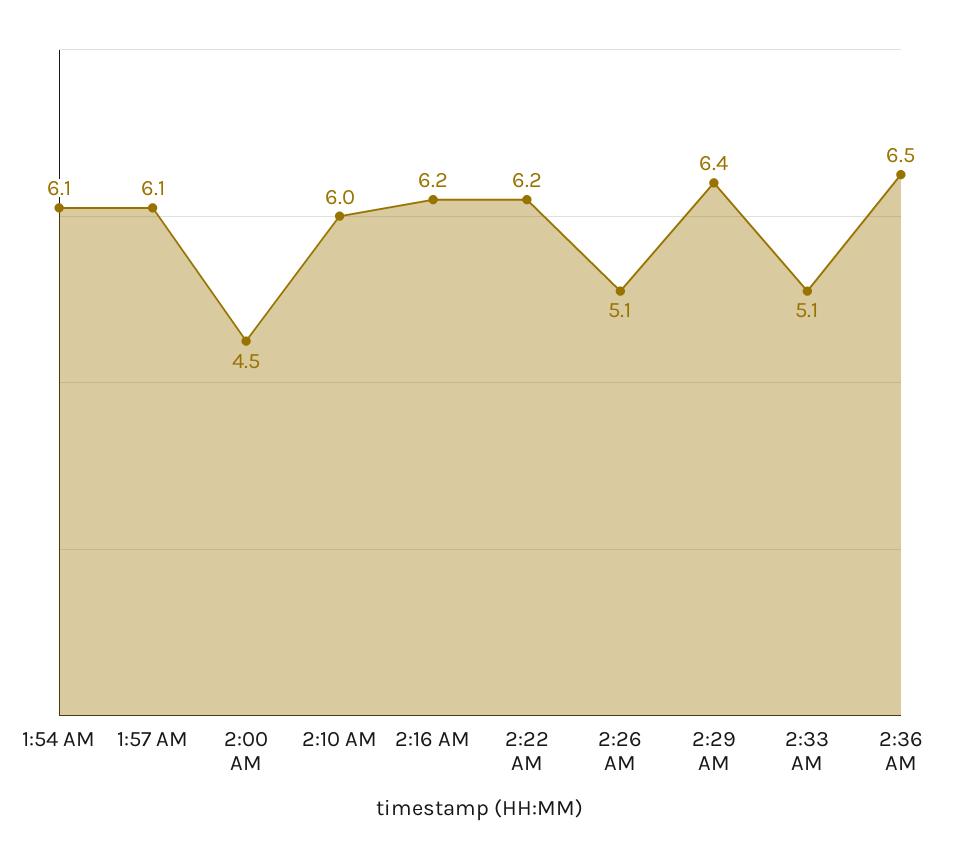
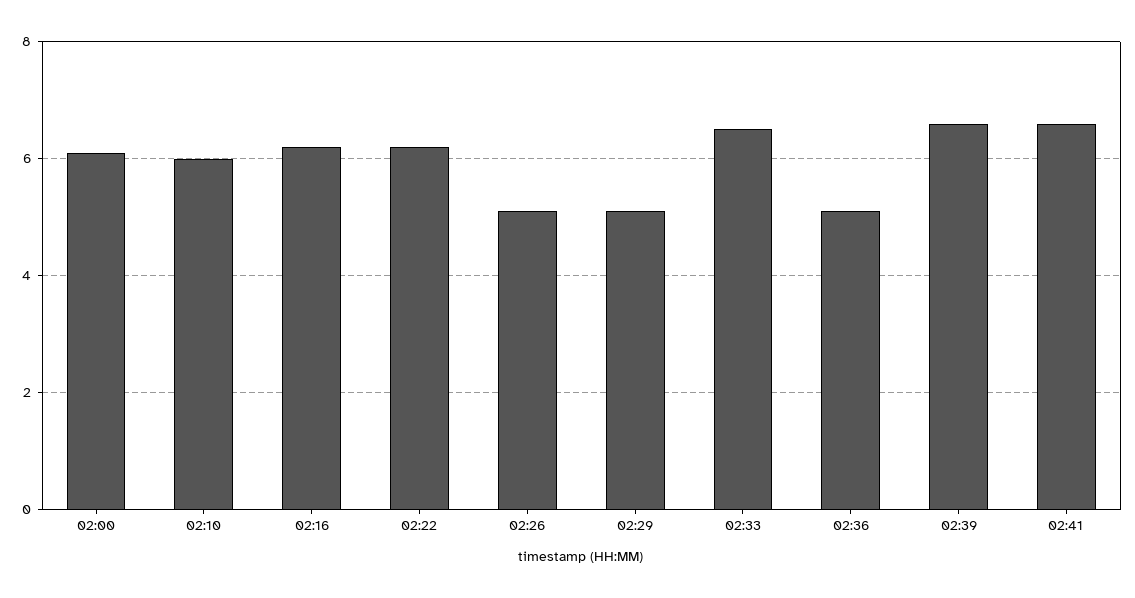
1:54 AM: 6.1 -> none
1:57 AM: 6.1 -> none
2:00 AM: 4.5 -> 6
2:29 AM: 6.4 -> 5
2:33 AM: 5.1 -> 6.5
2:36 AM: 6.5 -> 5
02:39: none -> 6.5
02:41: none -> 6.5

